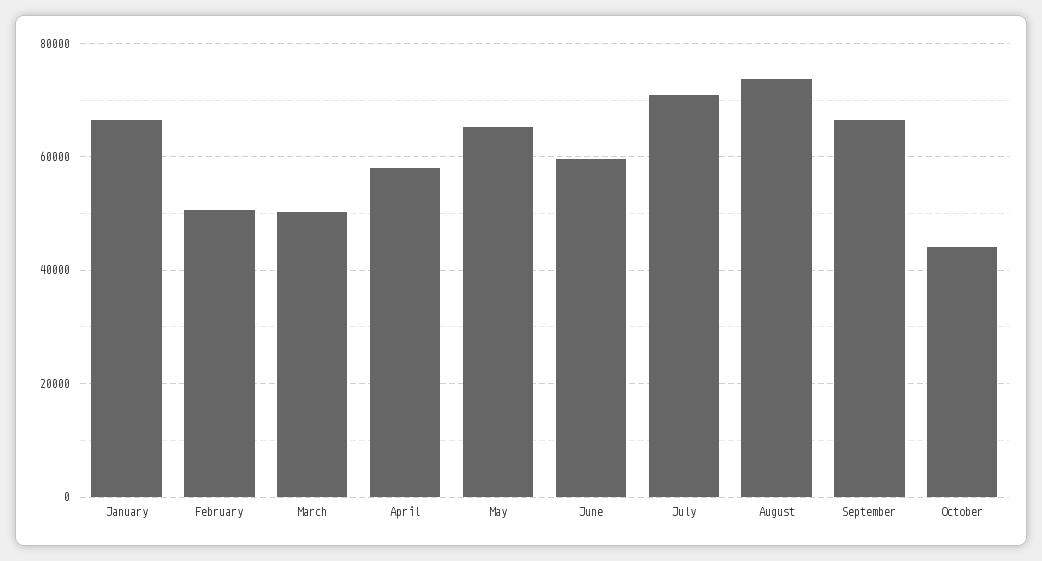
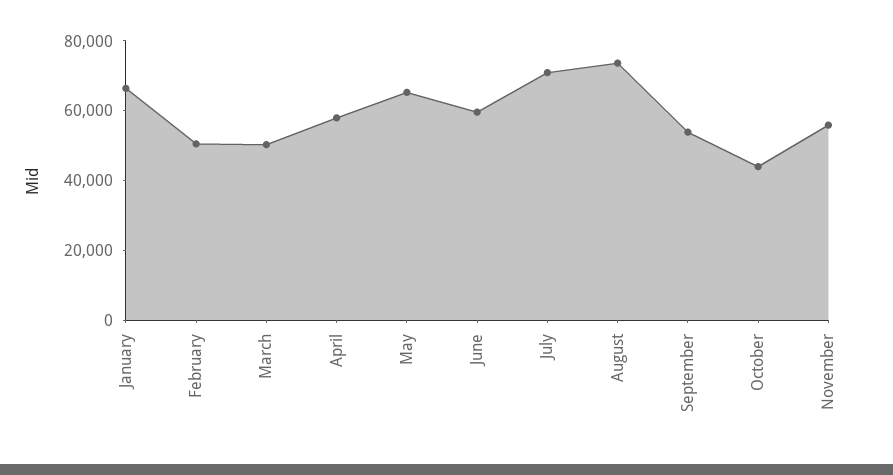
September: 66000 -> 55000
November: none -> 55000

